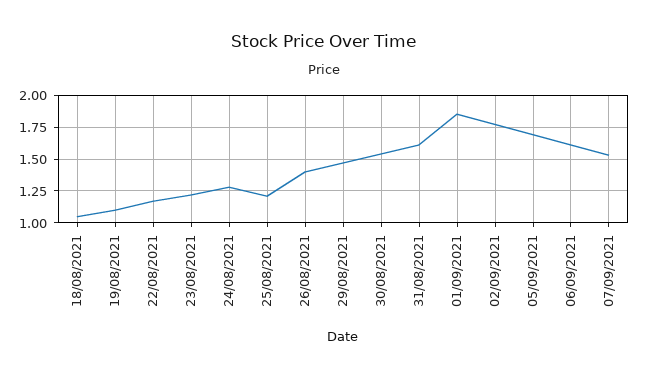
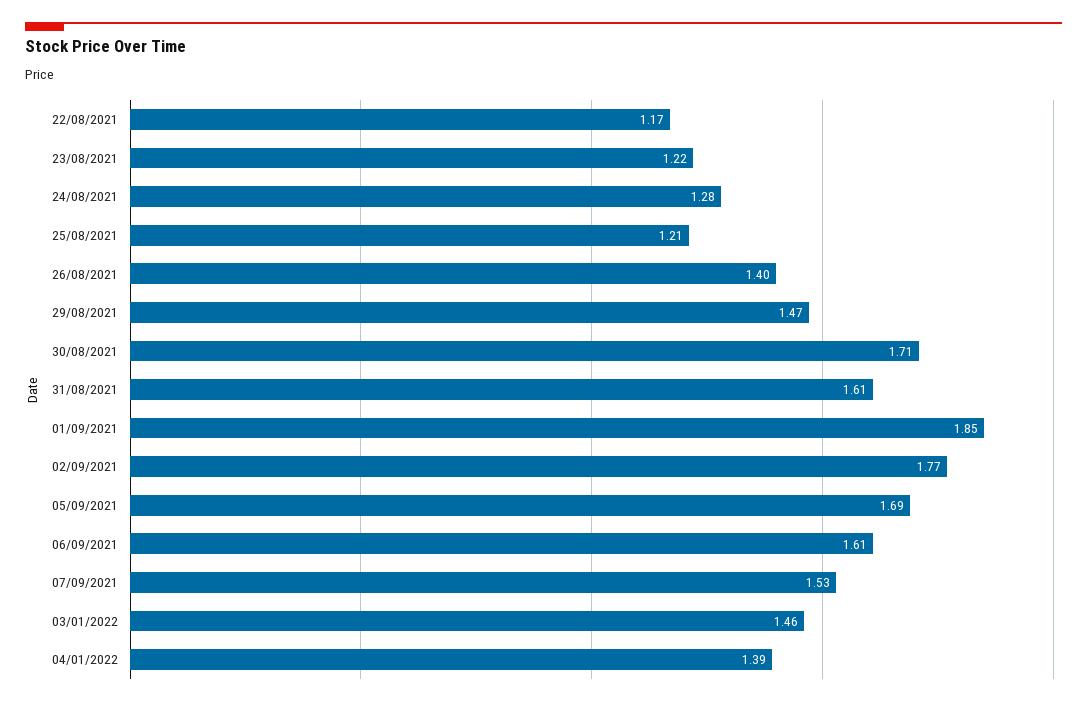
18/08/2021: 1.05 -> none
19/08/2021: 1.1 -> none
30/08/2021: 1.55 -> 1.71
03/01/2022: none -> 1.46
04/01/2022: none -> 1.39

